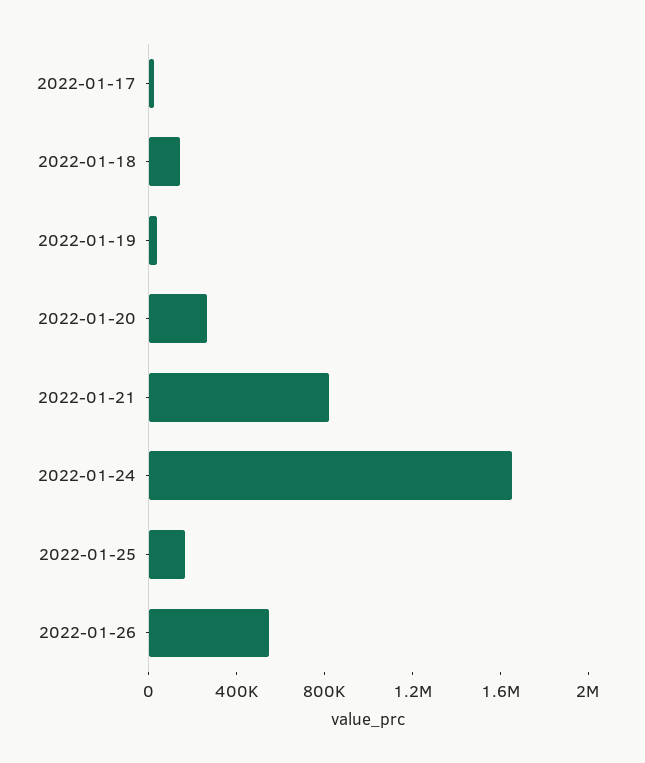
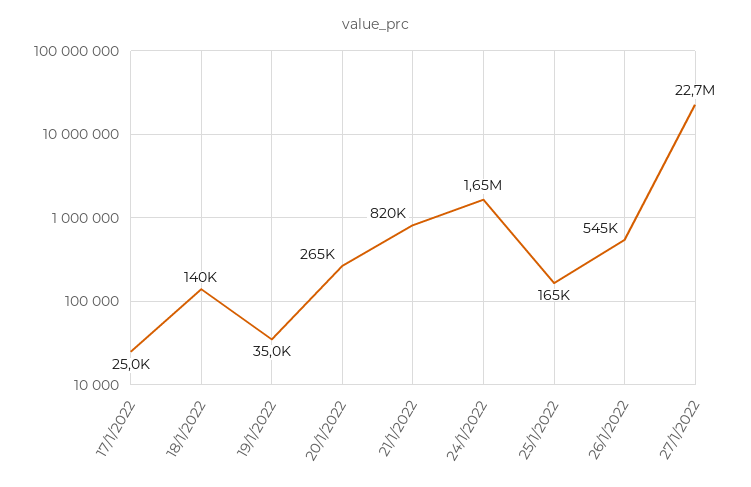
27/1/2022: none -> 22700000

